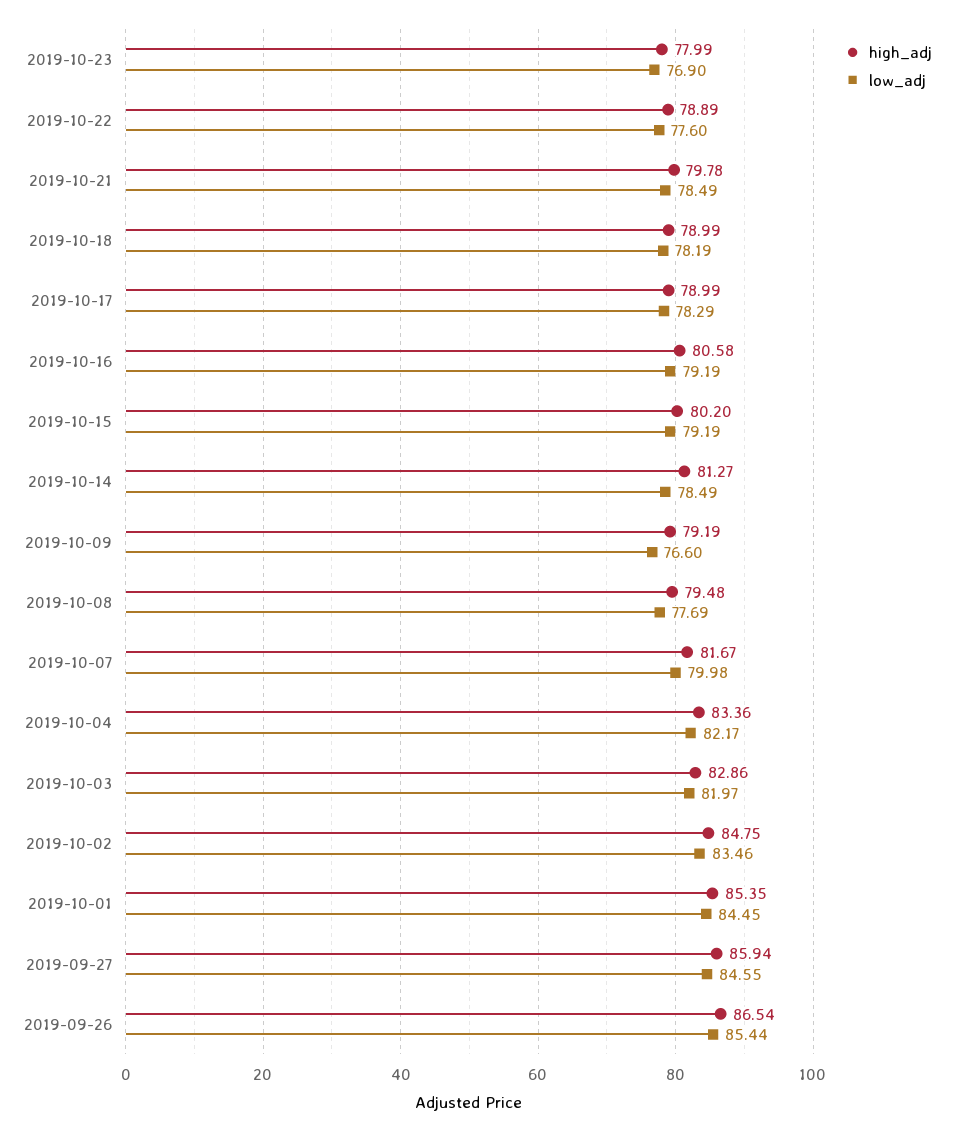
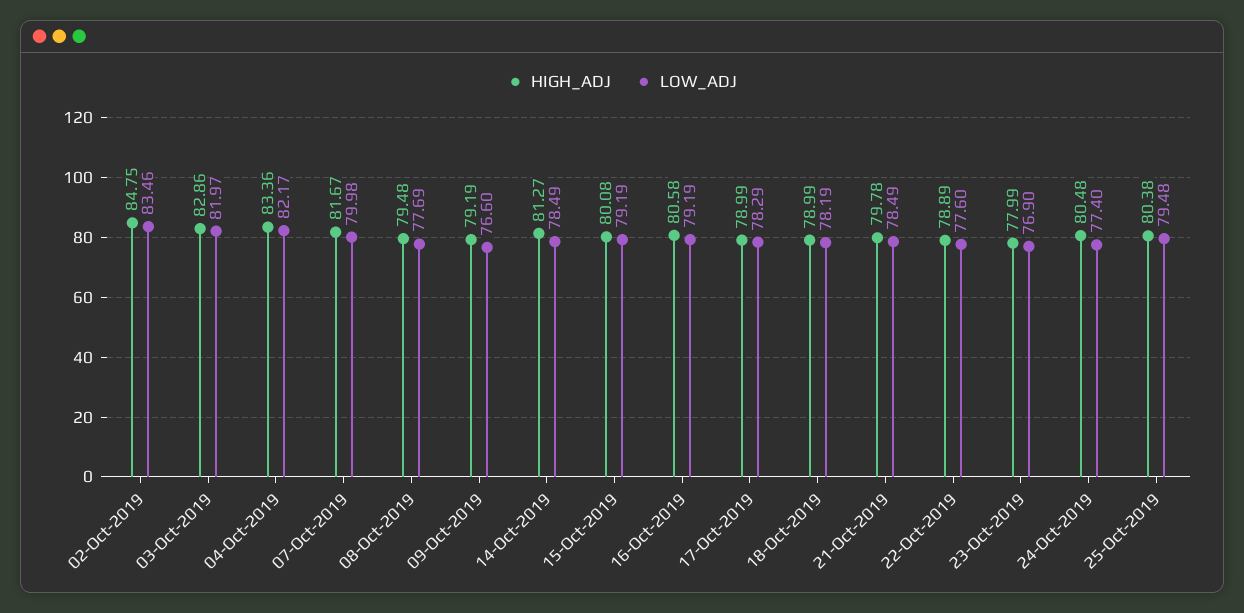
high_adj, 2019-10-15: 80.2 -> 80.08
high_adj, 2019-10-01: 85.35 -> none
low_adj, 2019-10-01: 84.45 -> none
high_adj, 2019-09-27: 85.94 -> none
low_adj, 2019-09-27: 84.55 -> none
high_adj, 2019-09-26: 86.54 -> none
low_adj, 2019-09-26: 85.44 -> none
high_adj, 24-Oct-2019: none -> 80.48
low_adj, 24-Oct-2019: none -> 77.4
high_adj, 25-Oct-2019: none -> 80.38
low_adj, 25-Oct-2019: none -> 79.48

